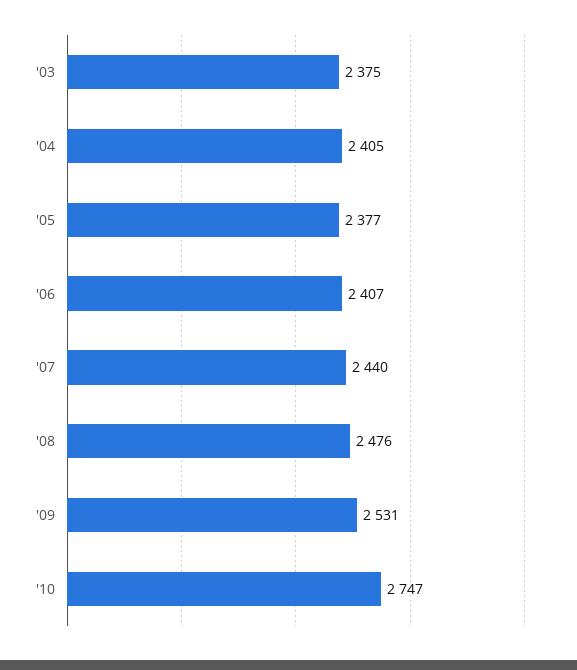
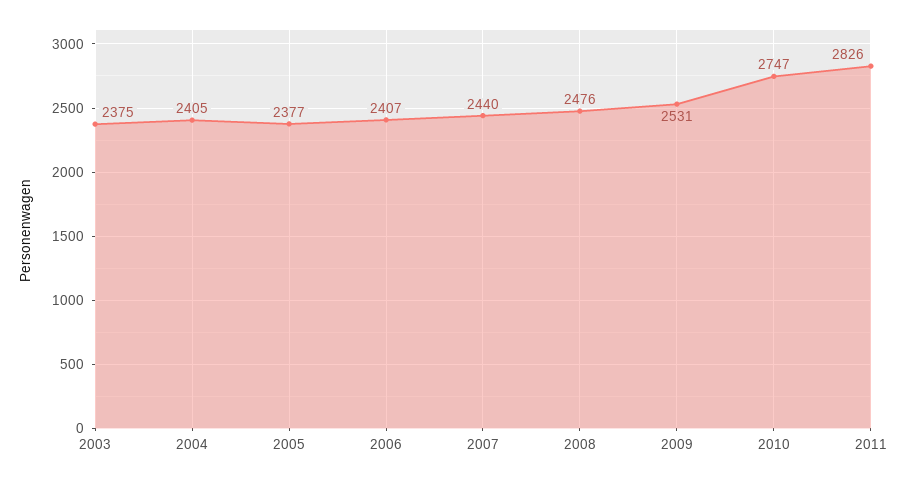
2011: none -> 2826

